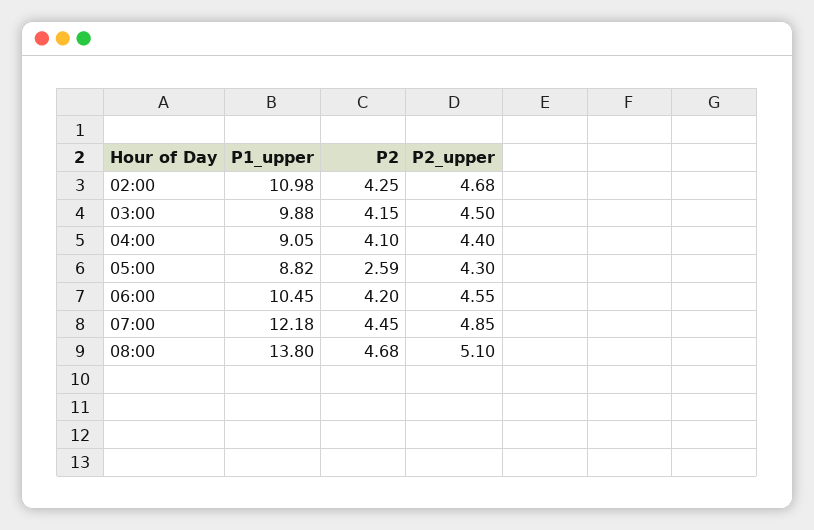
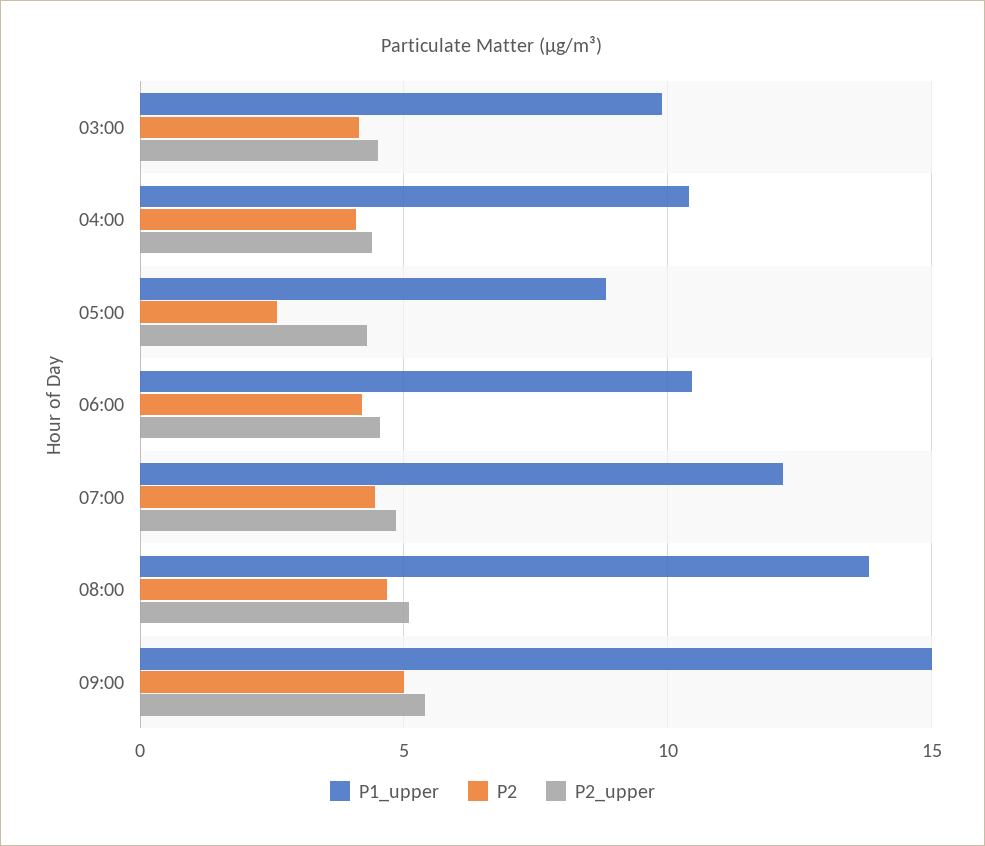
P1_upper, 02:00: 10.98 -> none
P2, 02:00: 4.25 -> none
P2_upper, 02:00: 4.68 -> none
P1_upper, 04:00: 9.05 -> 10.5
P1_upper, 09:00: none -> 15
P2, 09:00: none -> 5
P2_upper, 09:00: none -> 5.5

